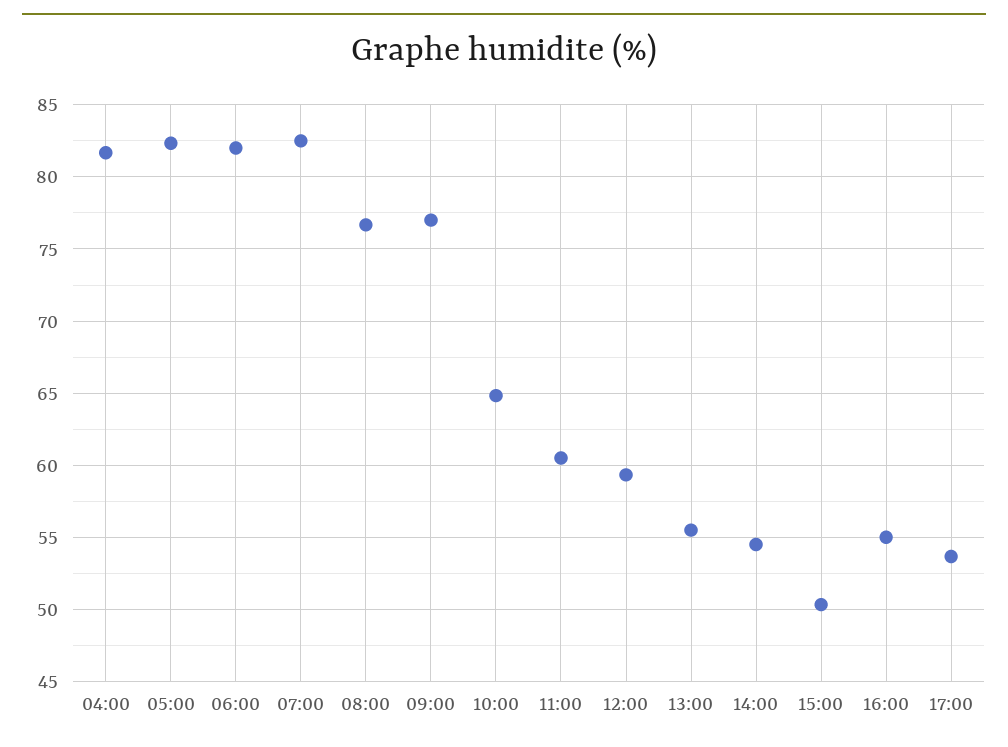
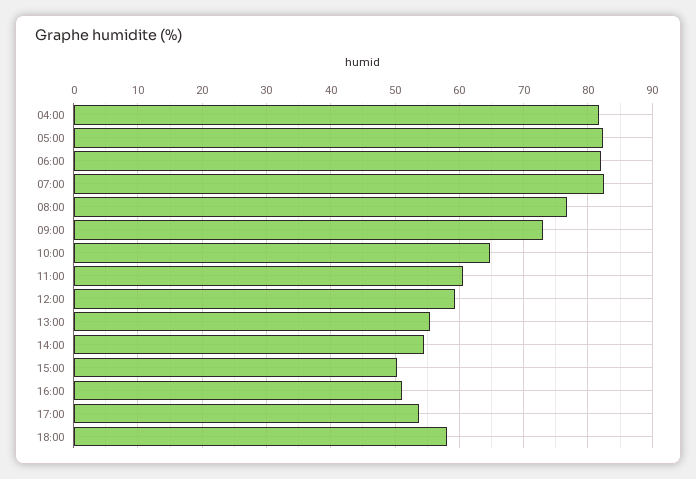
09:00: 77 -> 73
16:00: 55 -> 51
18:00: none -> 58

